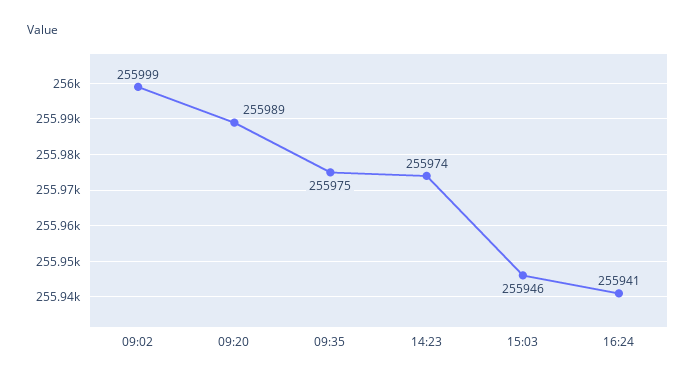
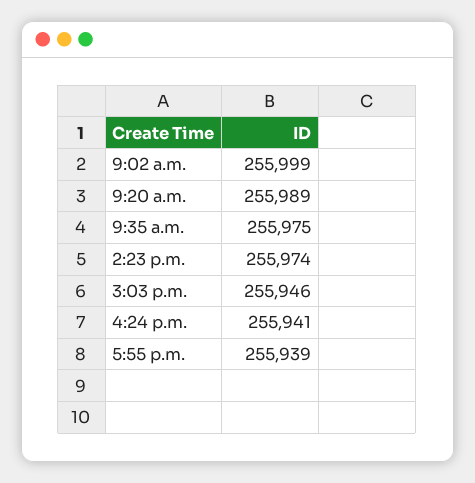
5:55 p.m.: none -> 255939

